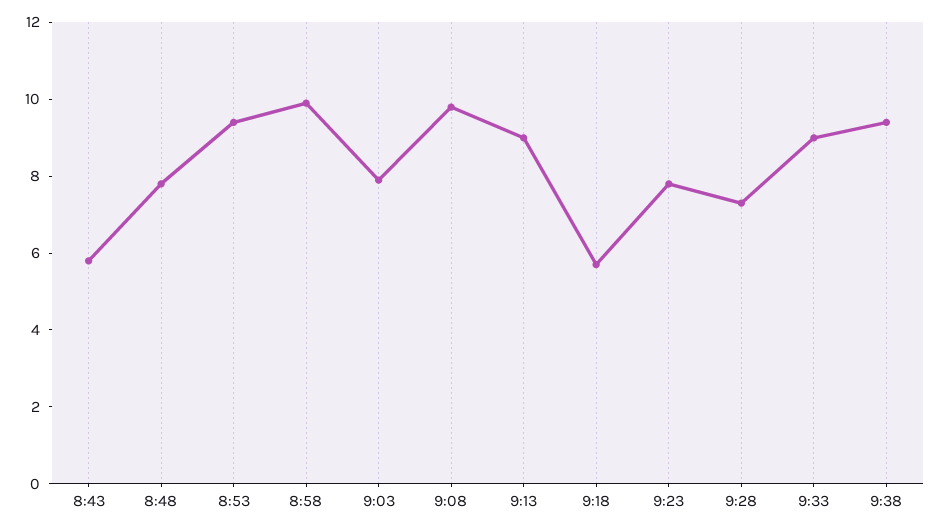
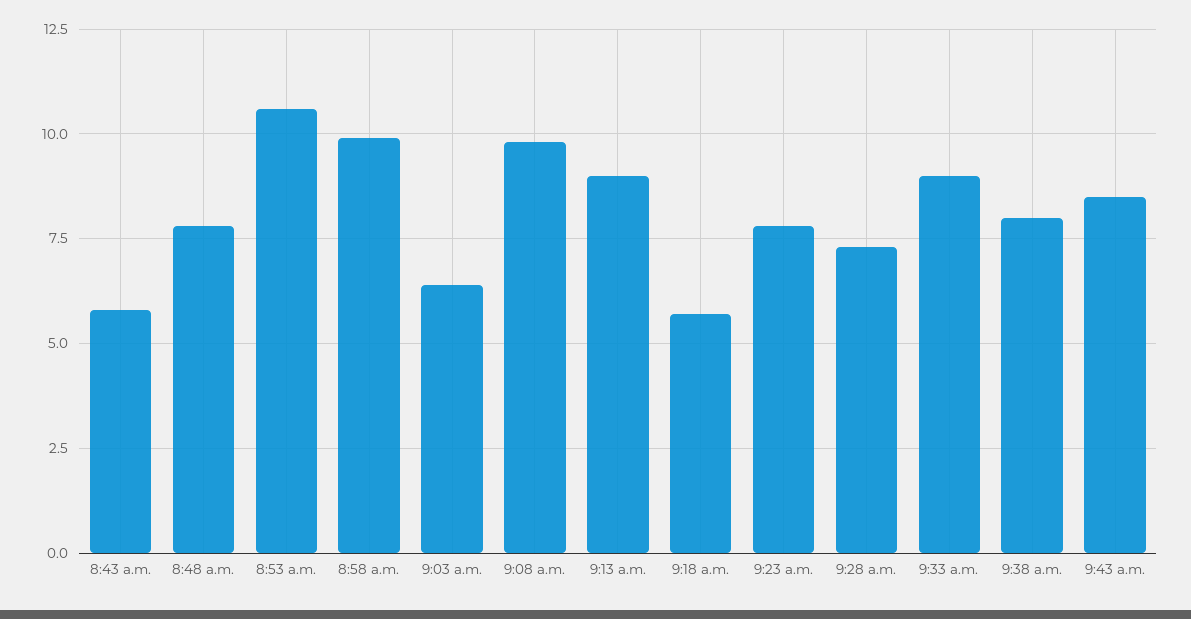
8:53: 9.5 -> 10.5
9:03: 8 -> 6.5
9:38: 9.5 -> 8
9:43 a.m.: none -> 8.5

